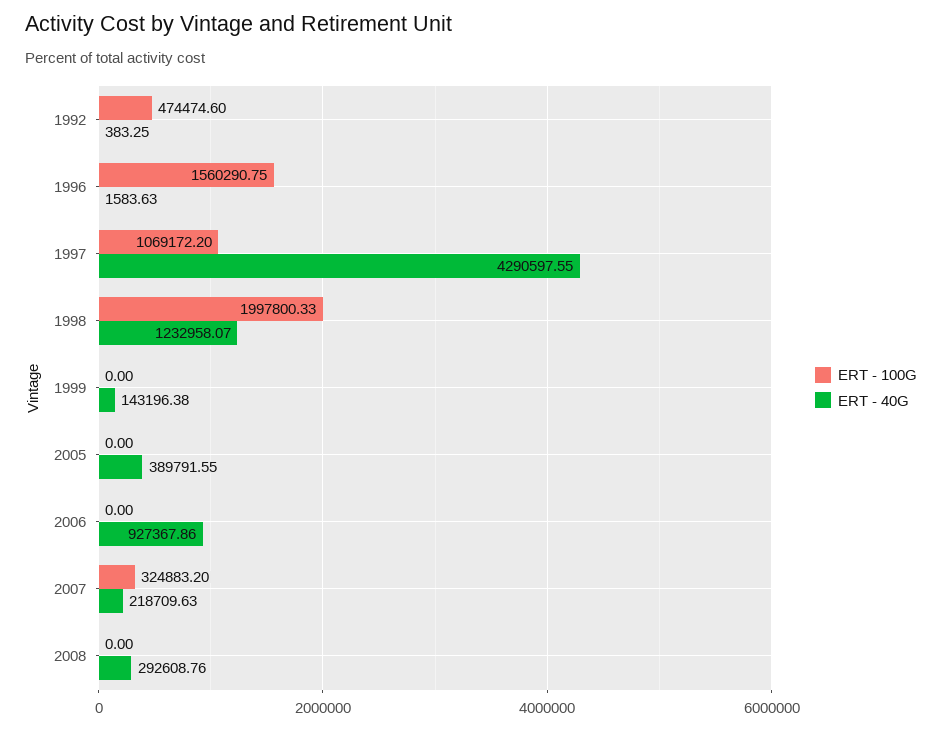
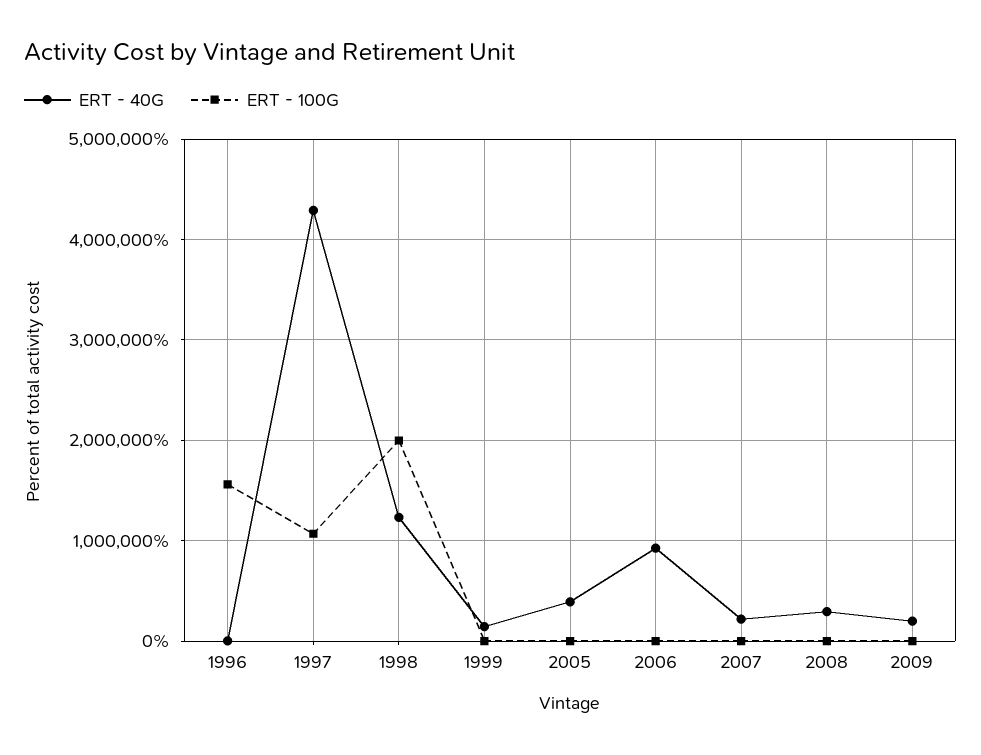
ERT - 100G, 1992: 474474.6 -> none
ERT - 40G, 1992: 383.25 -> none
ERT - 100G, 2007: 324883.2 -> 0
ERT - 40G, 2009: none -> 200000
ERT - 100G, 2009: none -> 0

